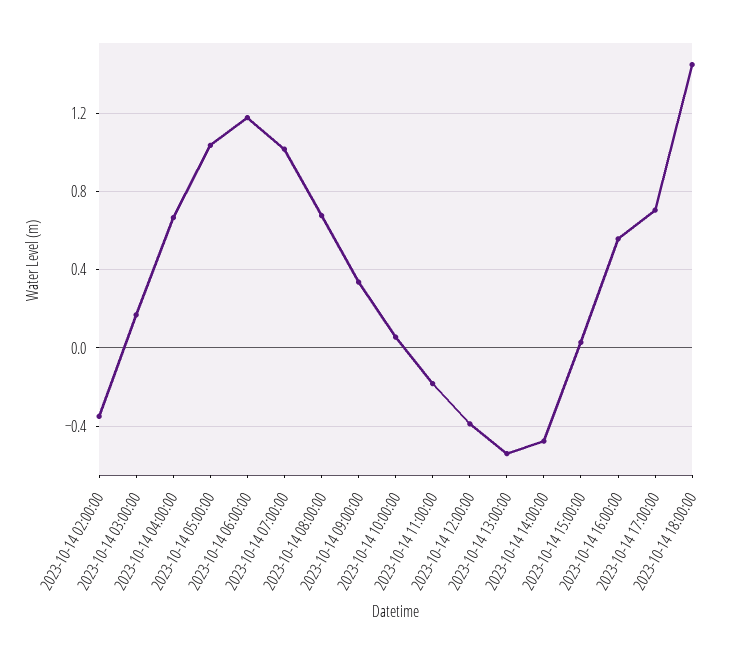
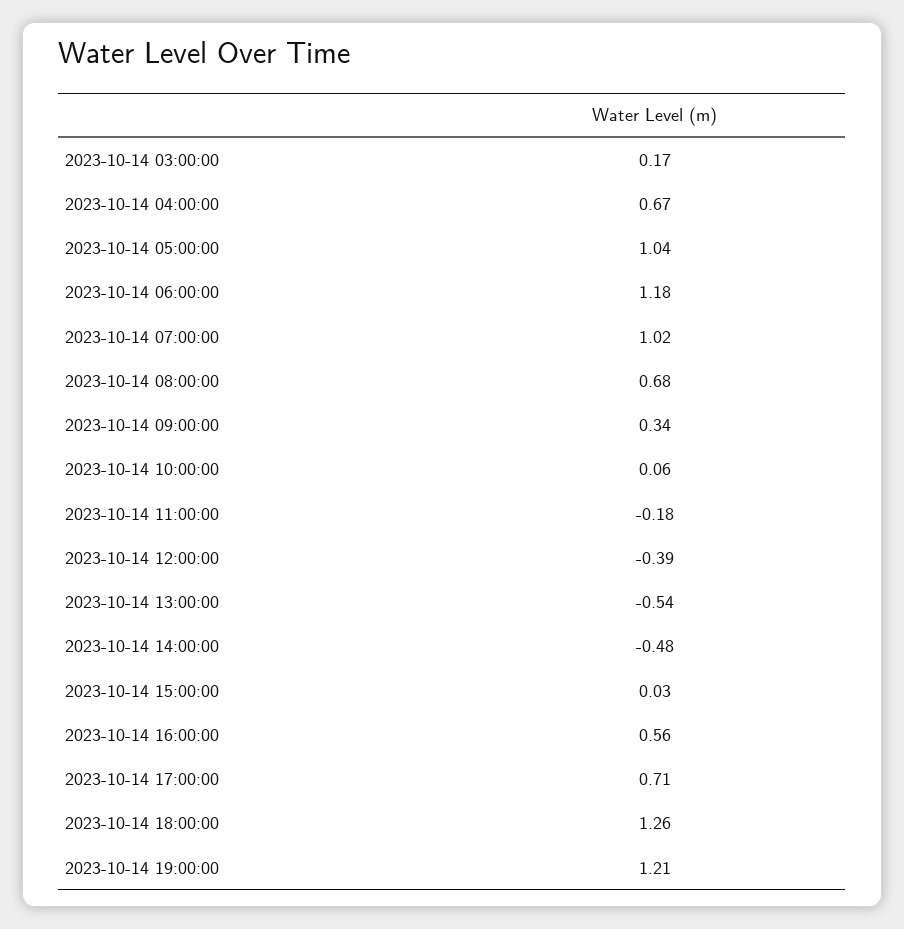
2023-10-14 02:00:00: -0.35 -> none
2023-10-14 18:00:00: 1.45 -> 1.26
2023-10-14 19:00:00: none -> 1.21

